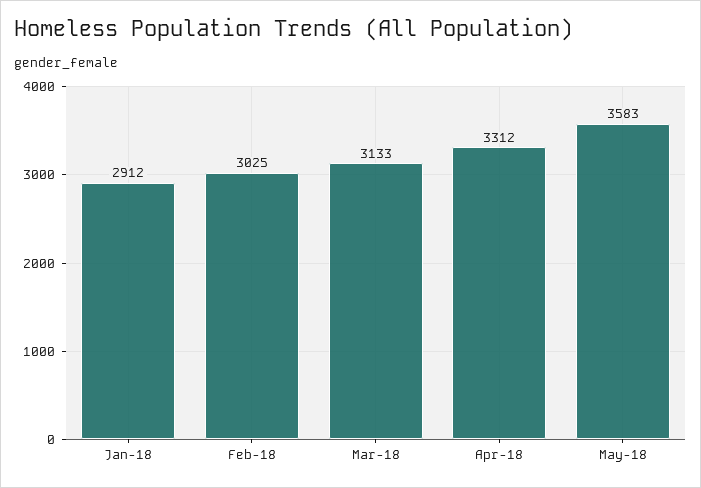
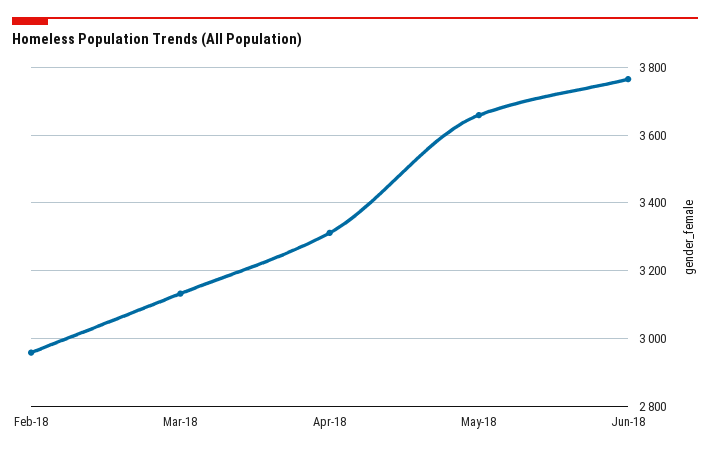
Jan-18: 2912 -> none
Feb-18: 3025 -> 2960
May-18: 3583 -> 3660
Jun-18: none -> 3760

